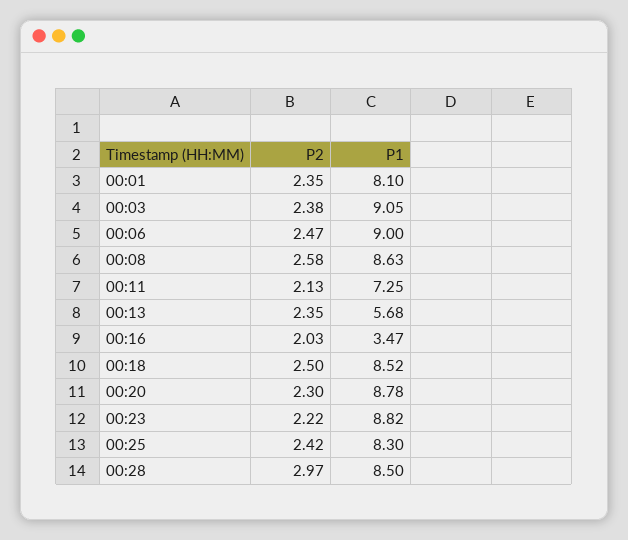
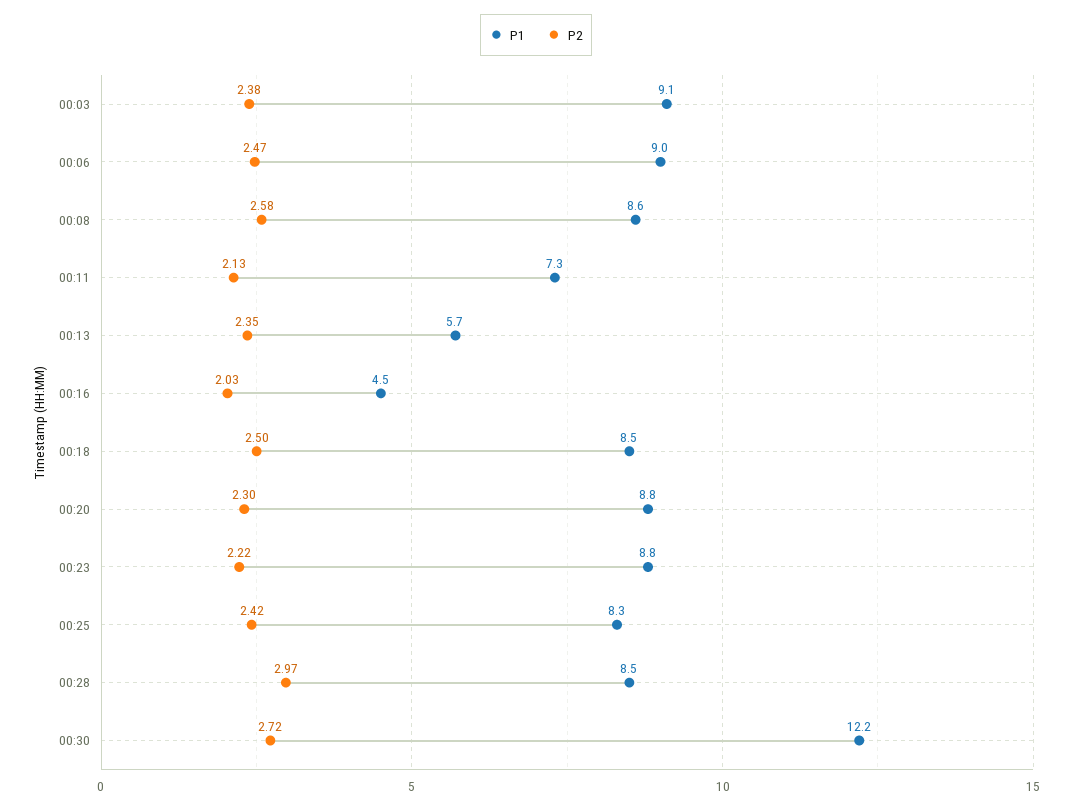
P2, 00:01: 2.35 -> none
P1, 00:01: 8.1 -> none
P1, 00:16: 3.47 -> 4.5
P1, 00:30: none -> 12.2
P2, 00:30: none -> 2.72

